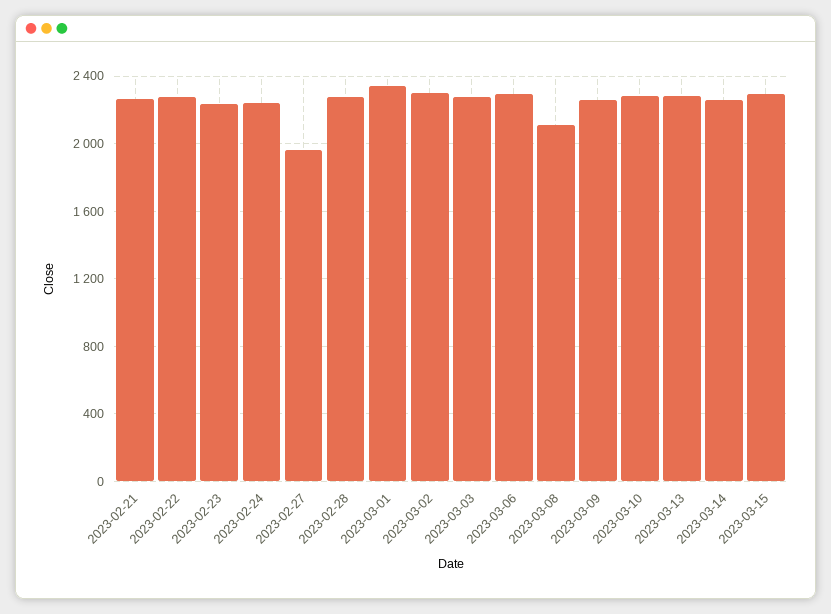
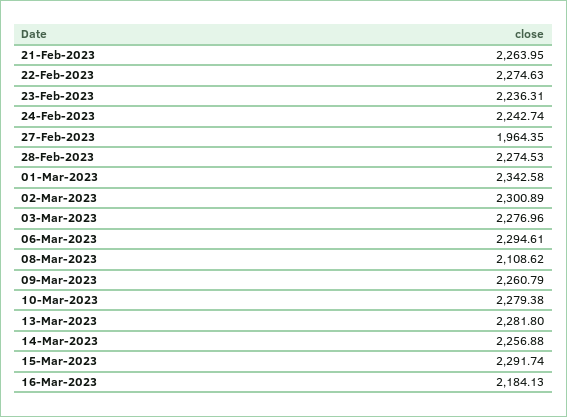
16-Mar-2023: none -> 2184.13

